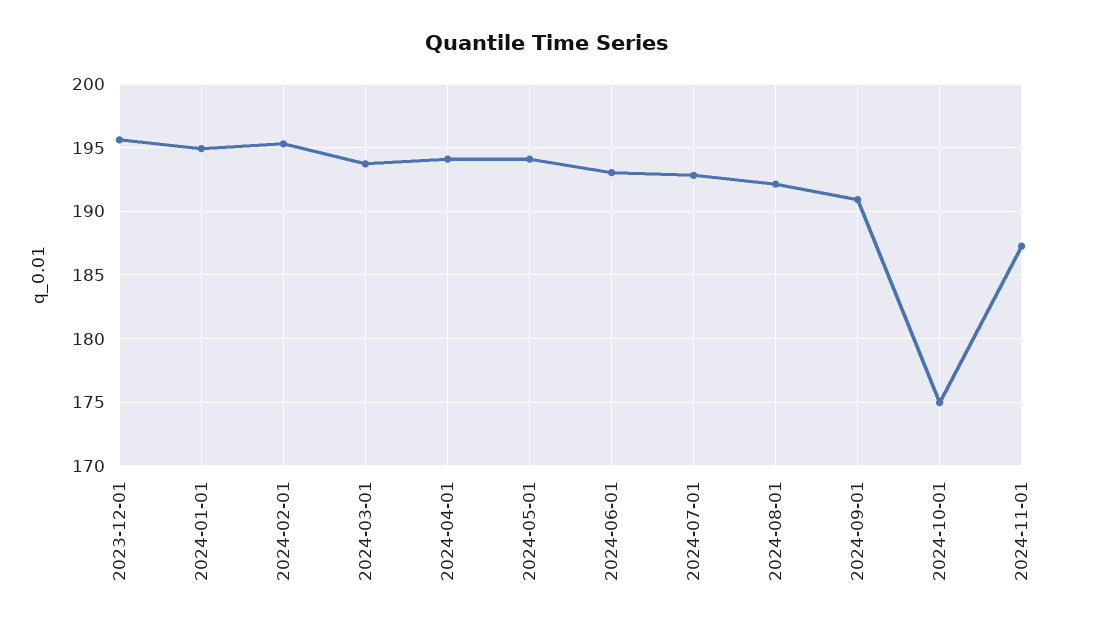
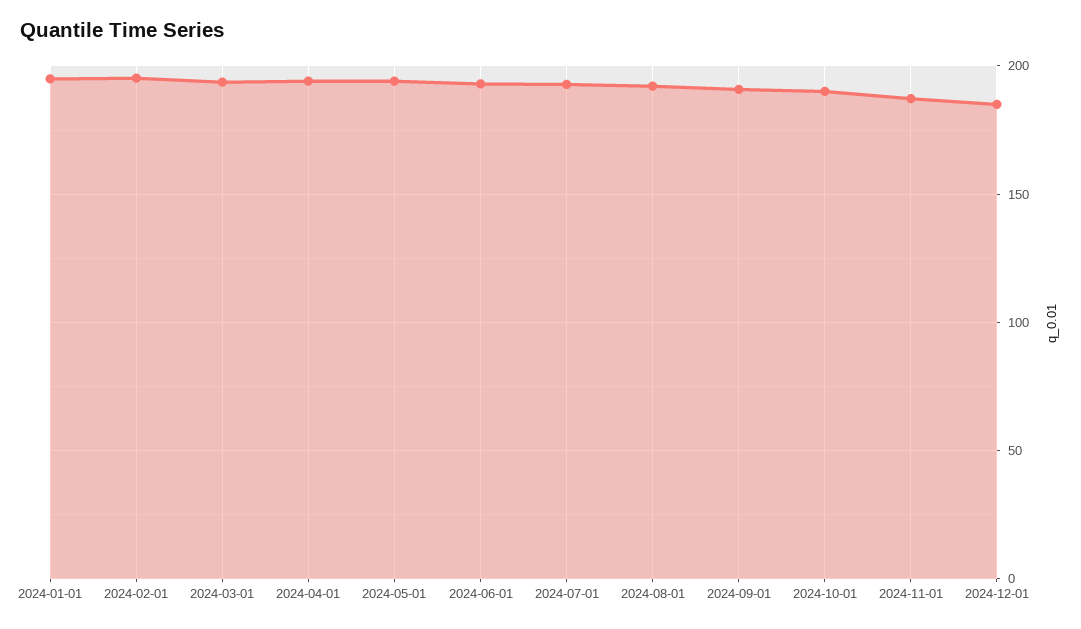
2023-12-01: 195.5 -> none
2024-10-01: 175 -> 190
2024-12-01: none -> 185

